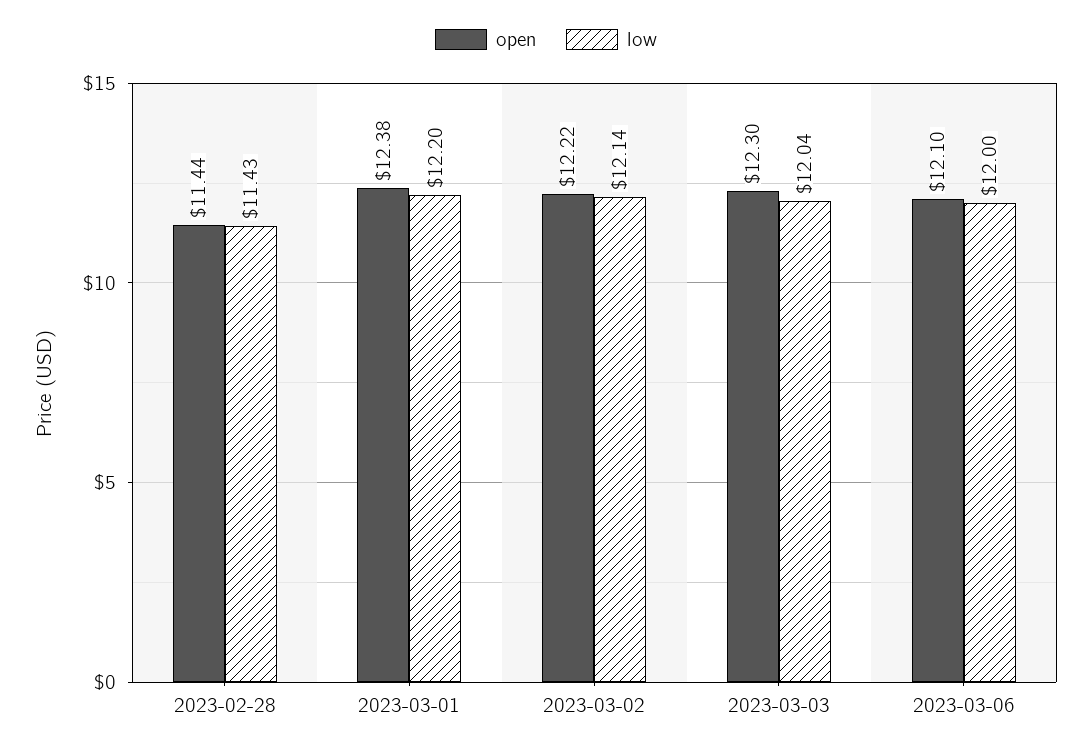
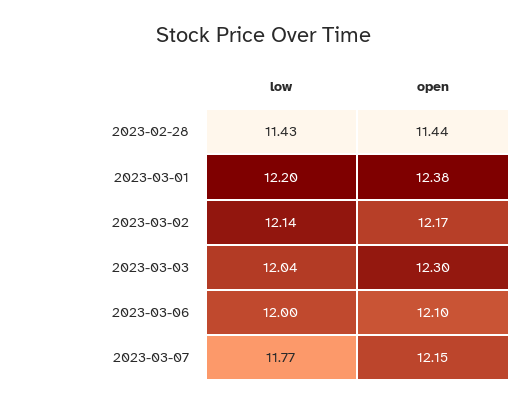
open, 2023-03-02: 12.22 -> 12.17
low, 2023-03-07: none -> 11.77
open, 2023-03-07: none -> 12.15

